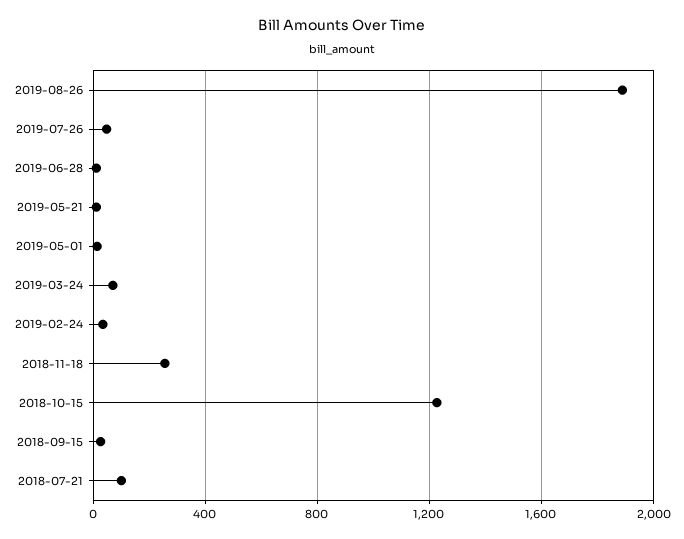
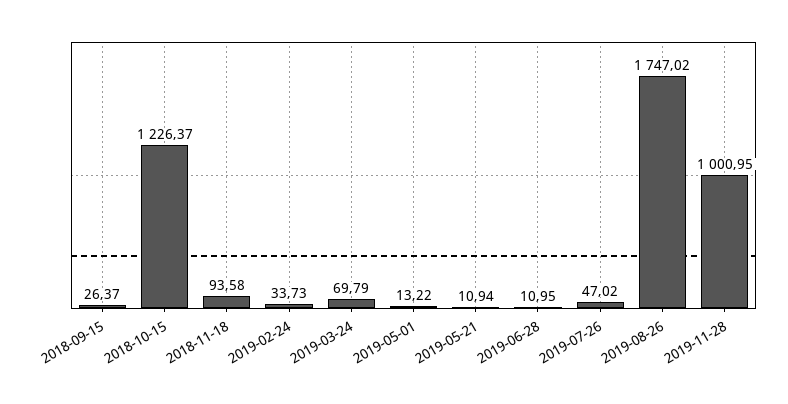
2019-08-26: 1900 -> 1747.02
2018-11-18: 250 -> 93.58
2018-07-21: 100 -> none
2019-11-28: none -> 1000.95

